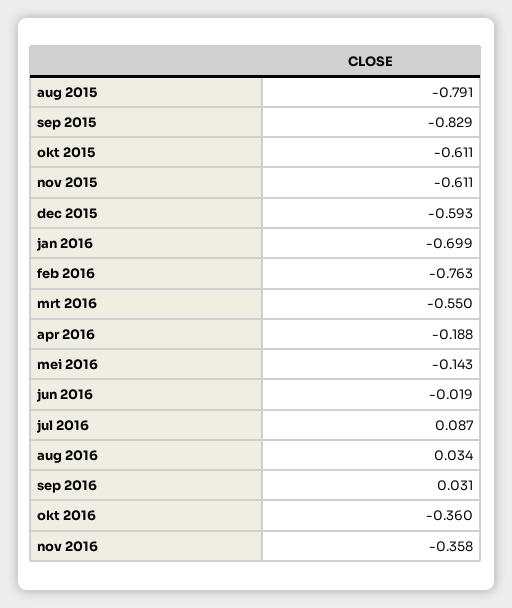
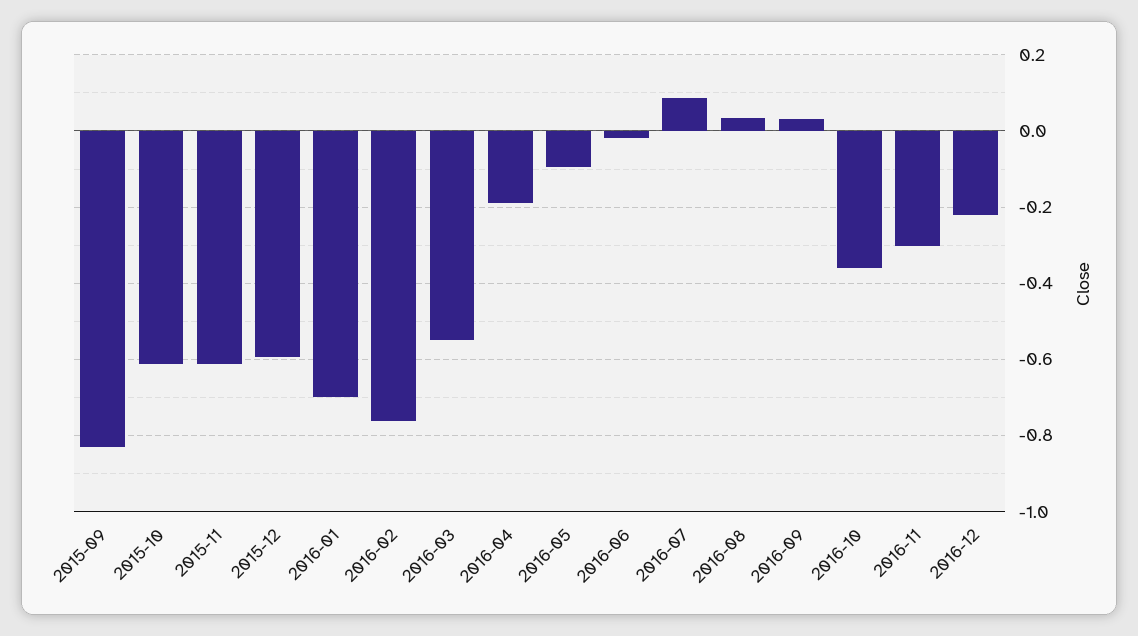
aug 2015: -0.791 -> none
mei 2016: -0.143 -> -0.1
nov 2016: -0.358 -> -0.3
2016-12: none -> -0.22

